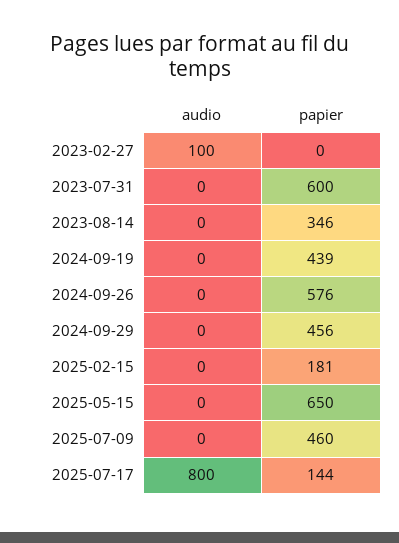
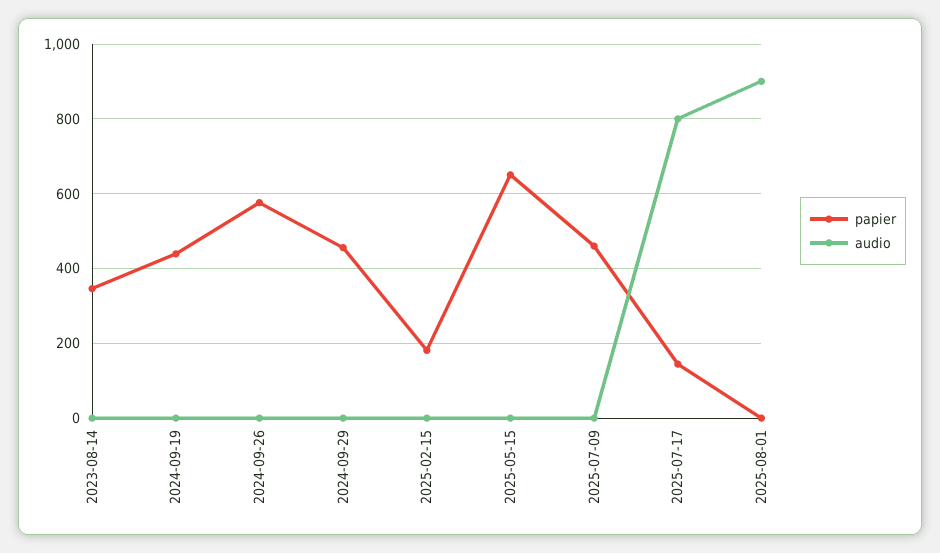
audio, 2023-02-27: 100 -> none
papier, 2023-02-27: 0 -> none
audio, 2023-07-31: 0 -> none
papier, 2023-07-31: 600 -> none
papier, 2025-08-01: none -> 0
audio, 2025-08-01: none -> 900

